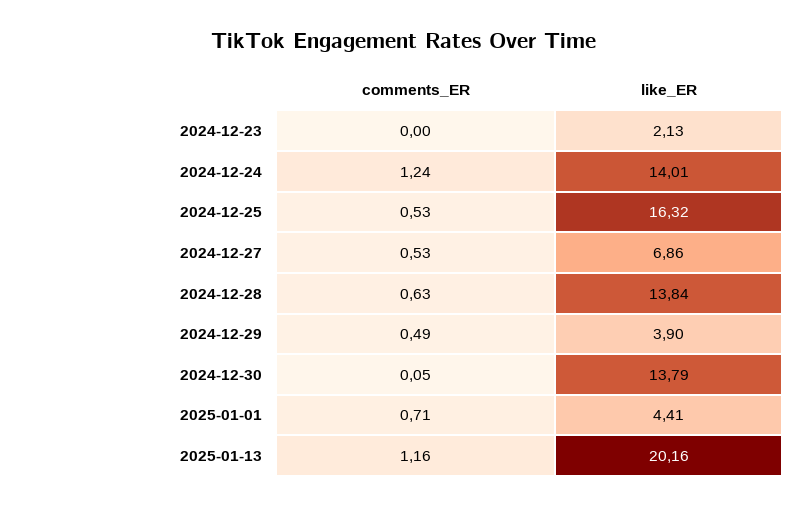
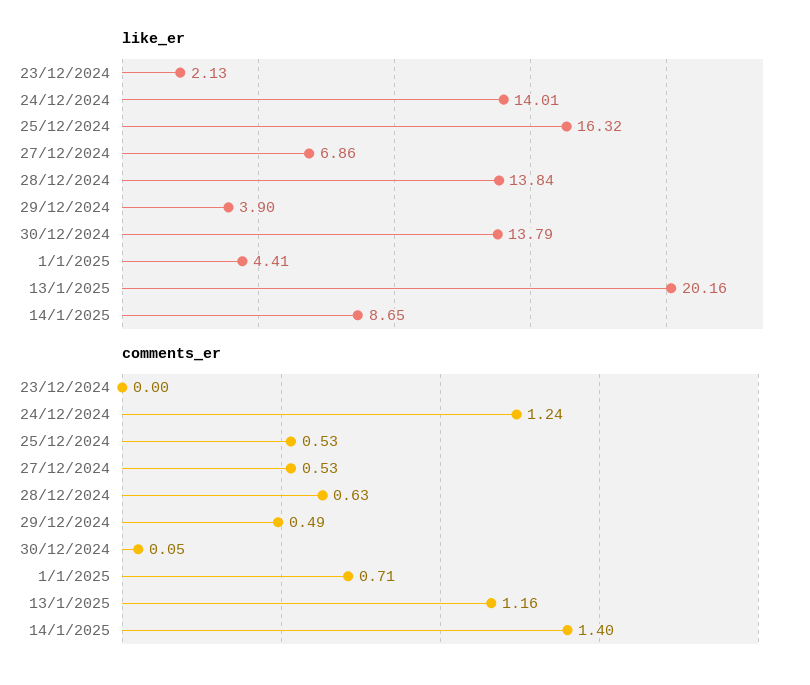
like_ER, 14/1/2025: none -> 8.65
comments_ER, 14/1/2025: none -> 1.4

